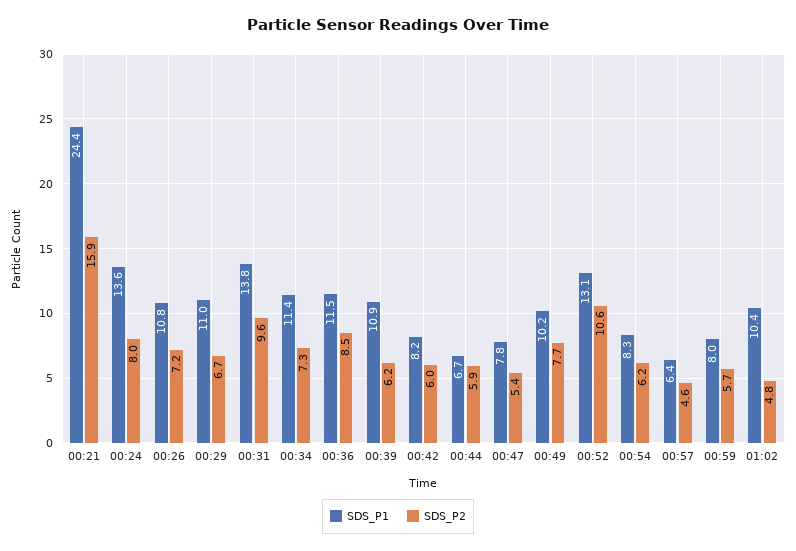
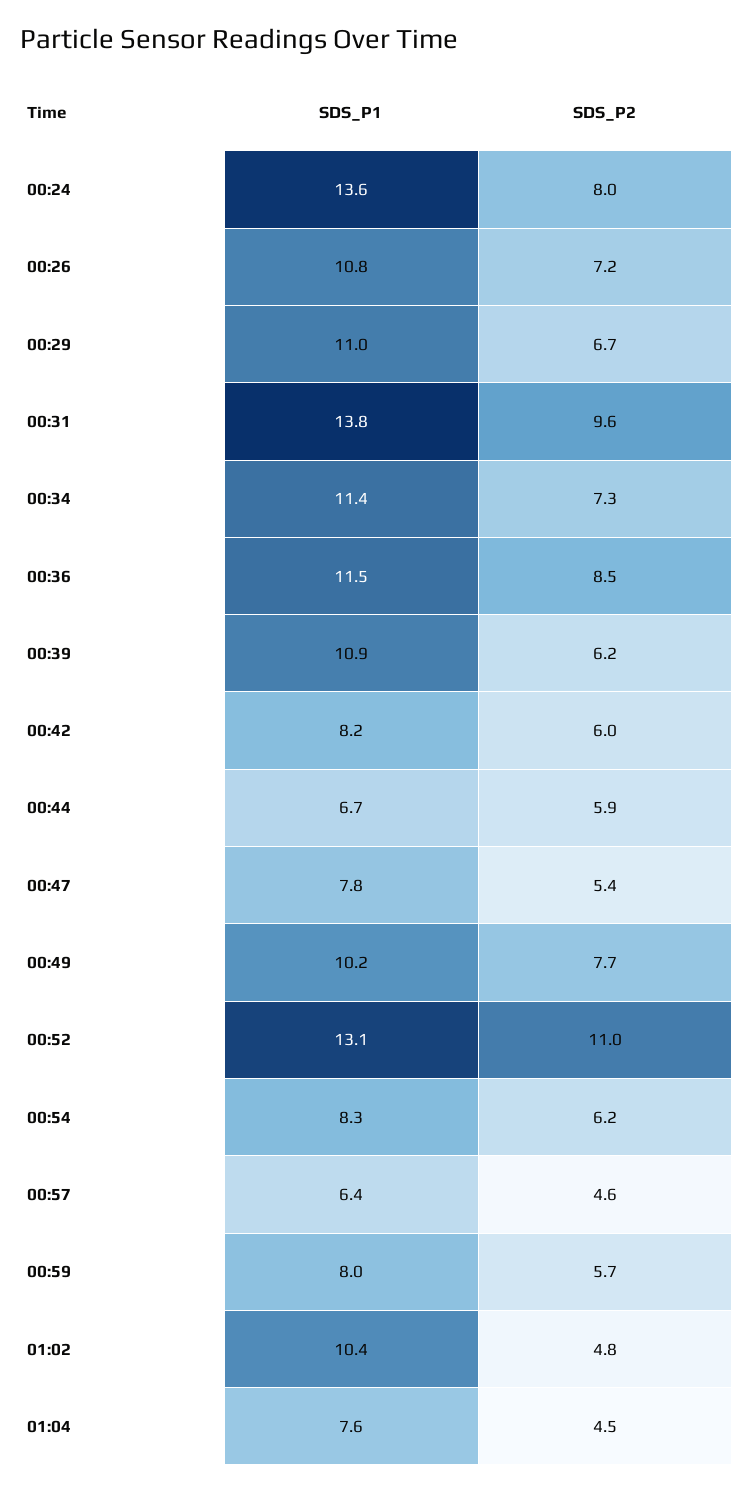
SDS_P1, 00:21: 24.4 -> none
SDS_P2, 00:21: 15.9 -> none
SDS_P2, 00:52: 10.6 -> 11
SDS_P1, 01:04: none -> 7.6
SDS_P2, 01:04: none -> 4.5

